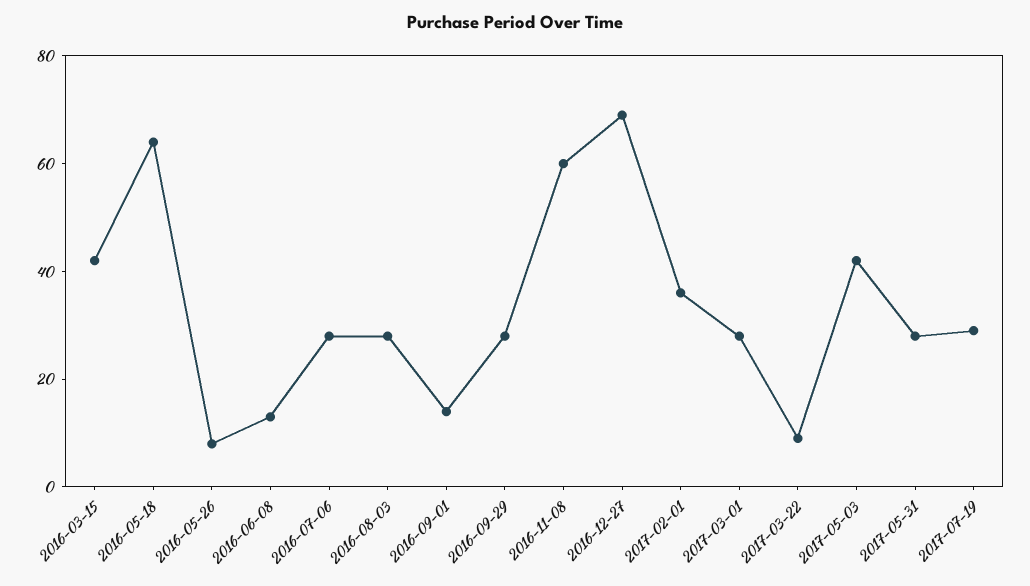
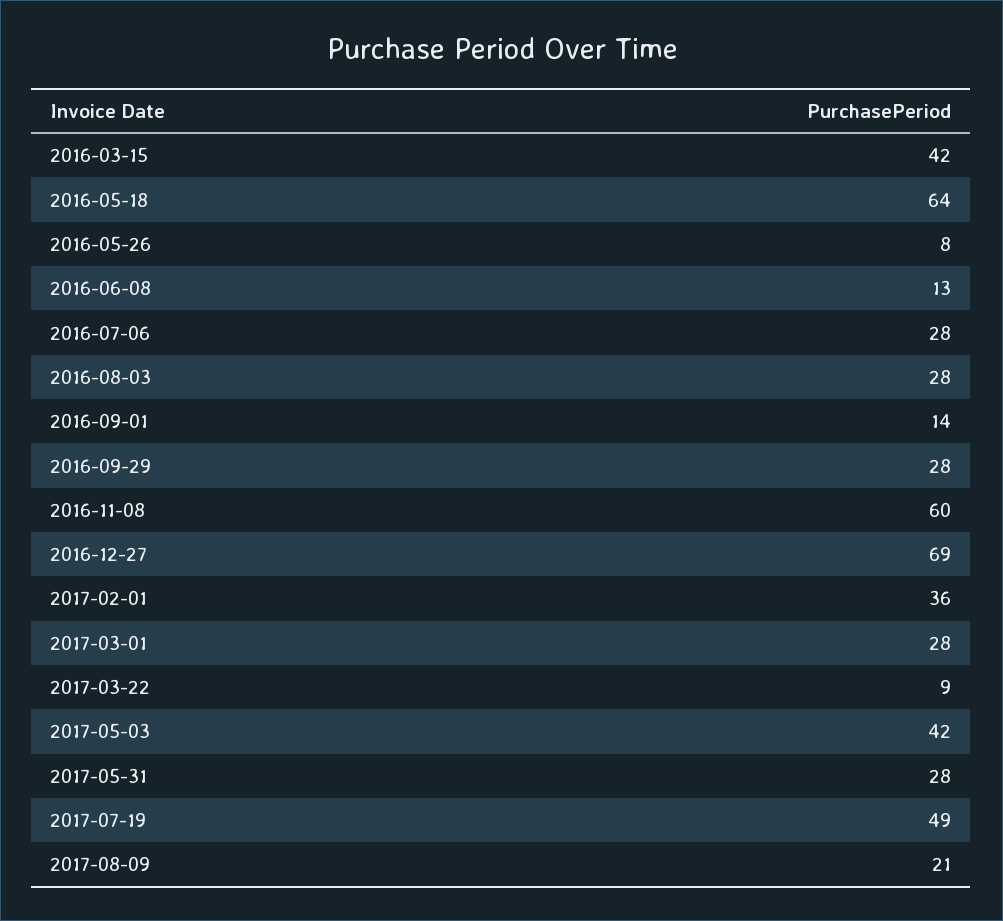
2017-07-19: 30 -> 49
2017-08-09: none -> 21

